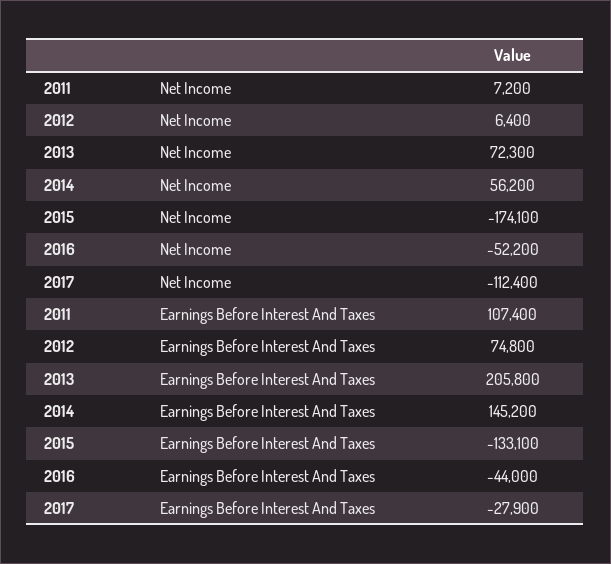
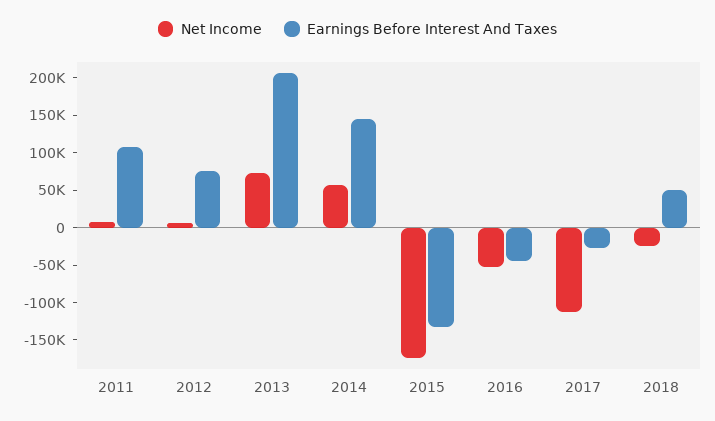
Net Income, 2018: none -> -25000
Earnings Before Interest And Taxes, 2018: none -> 50000

